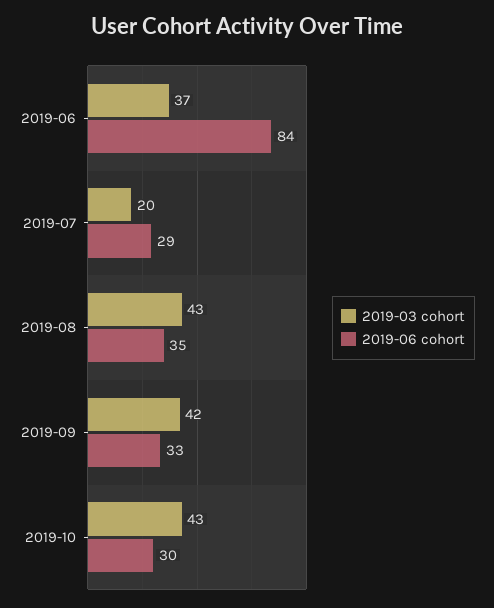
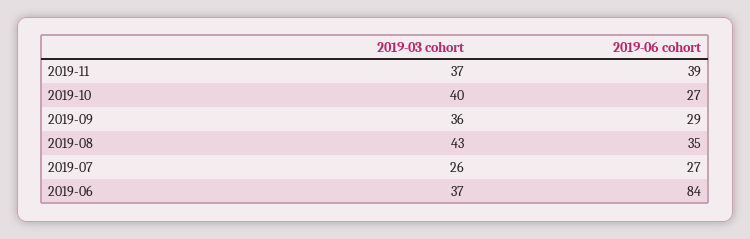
2019-03 cohort, 2019-07: 20 -> 26
2019-06 cohort, 2019-07: 29 -> 27
2019-03 cohort, 2019-09: 42 -> 36
2019-06 cohort, 2019-09: 33 -> 29
2019-03 cohort, 2019-10: 43 -> 40
2019-06 cohort, 2019-10: 30 -> 27
2019-03 cohort, 2019-11: none -> 37
2019-06 cohort, 2019-11: none -> 39

